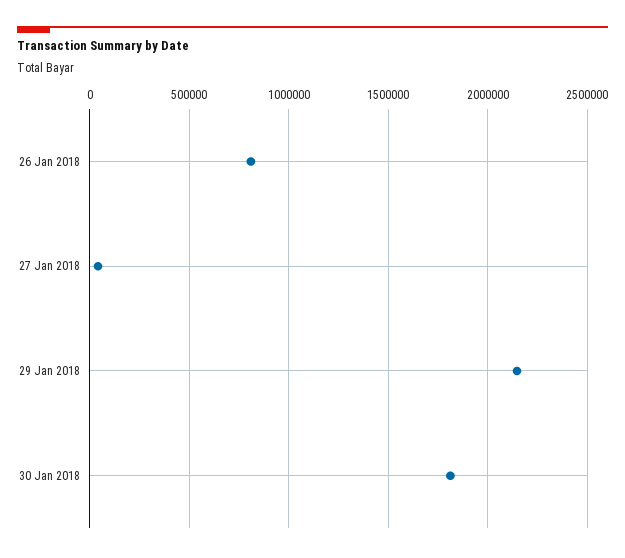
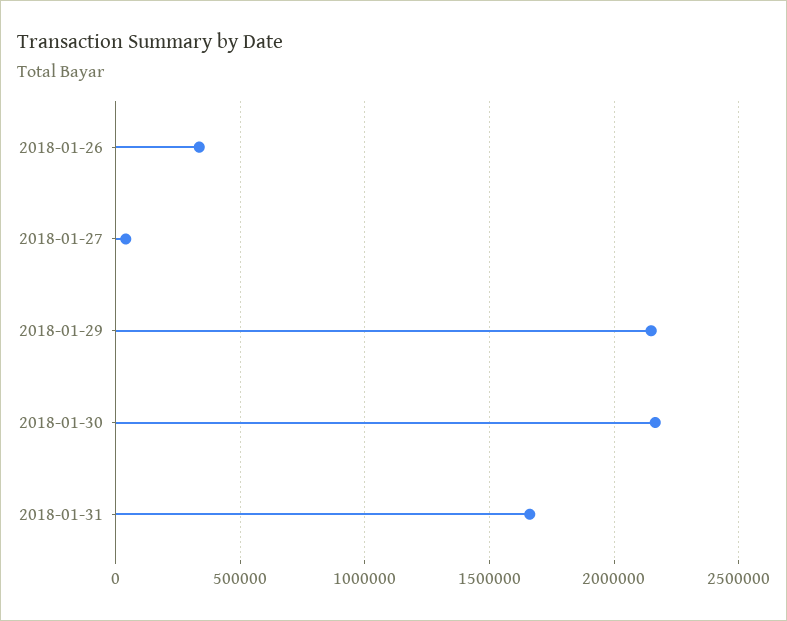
26 Jan 2018: 800000 -> 350000
30 Jan 2018: 1800000 -> 2150000
2018-01-31: none -> 1650000

